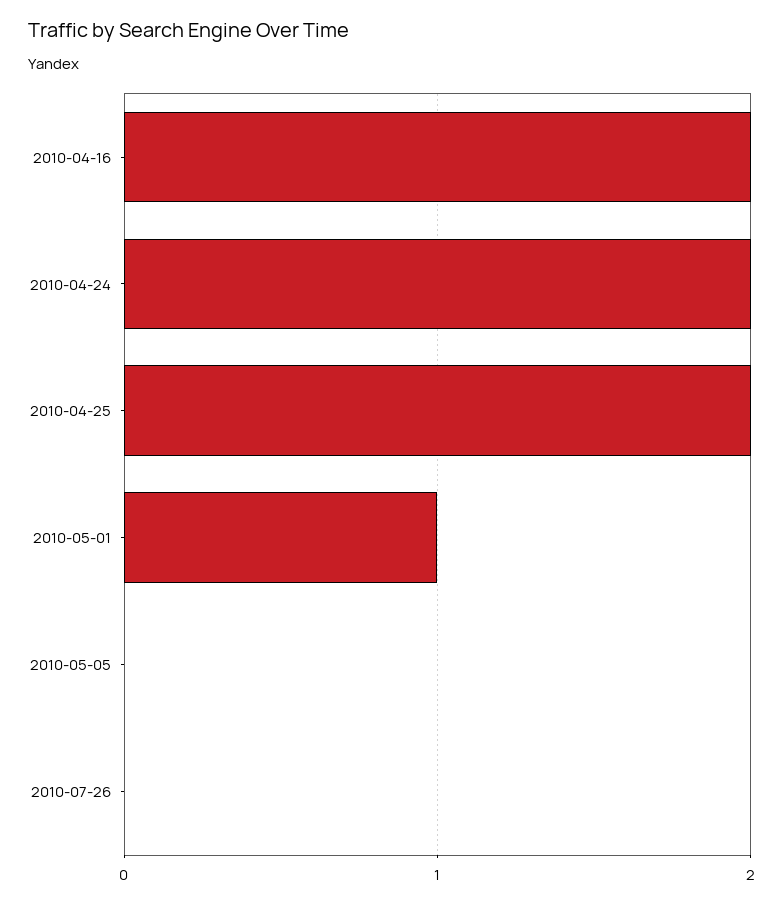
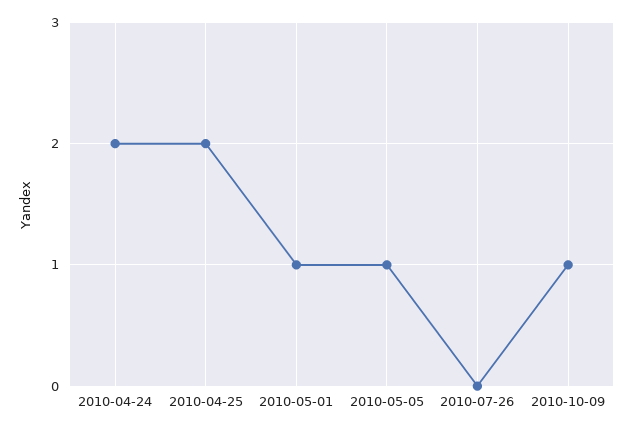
2010-04-16: 2 -> none
2010-05-05: 0 -> 1
2010-10-09: none -> 1

